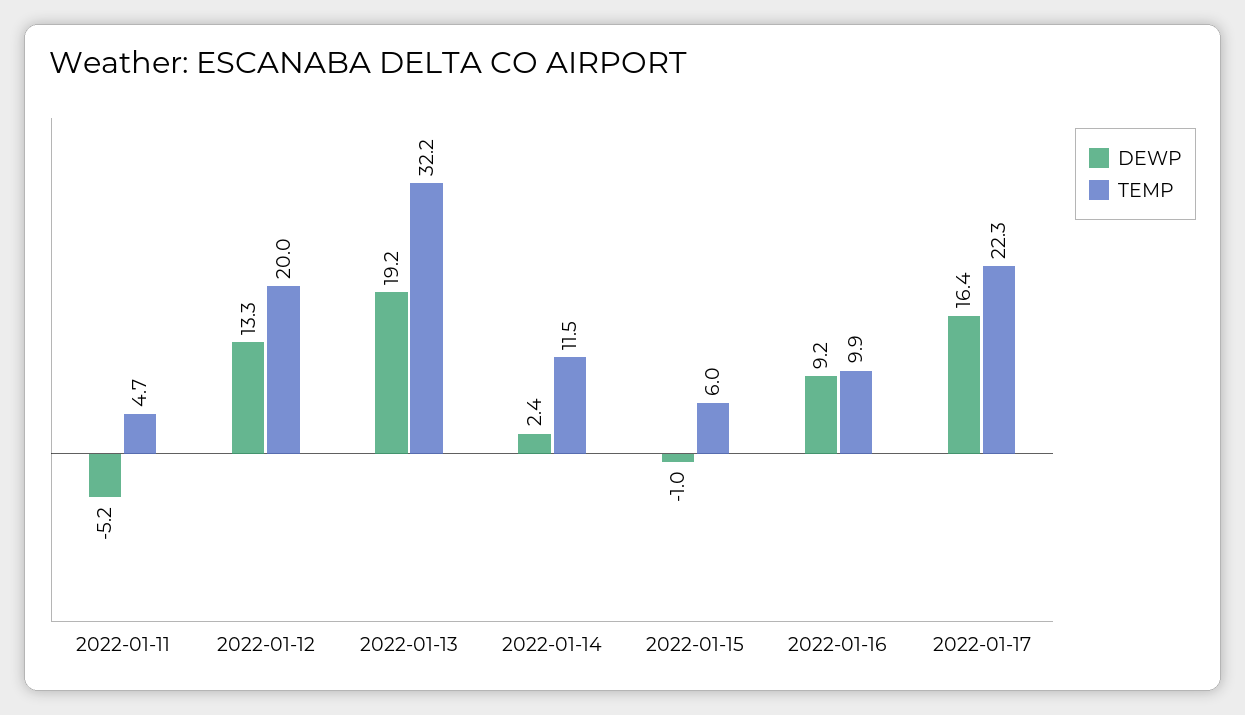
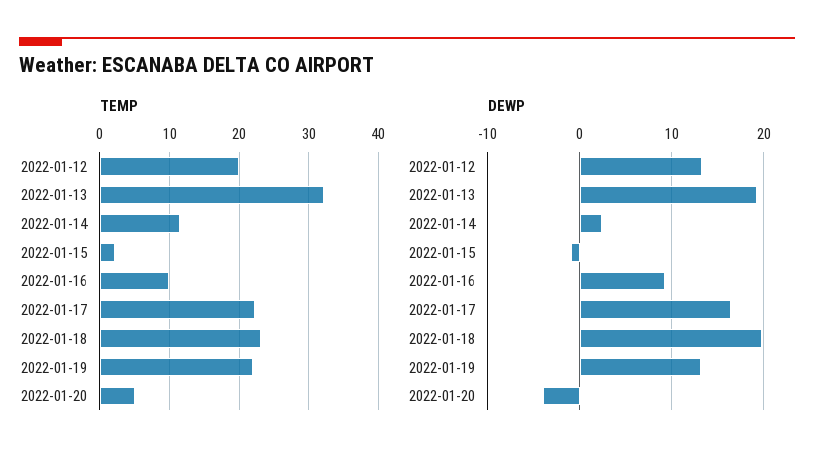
DEWP, 2022-01-11: -5.2 -> none
TEMP, 2022-01-11: 4.7 -> none
TEMP, 2022-01-15: 6 -> 2
TEMP, 2022-01-18: none -> 23
TEMP, 2022-01-19: none -> 22
TEMP, 2022-01-20: none -> 5
DEWP, 2022-01-18: none -> 20
DEWP, 2022-01-19: none -> 13
DEWP, 2022-01-20: none -> -4

